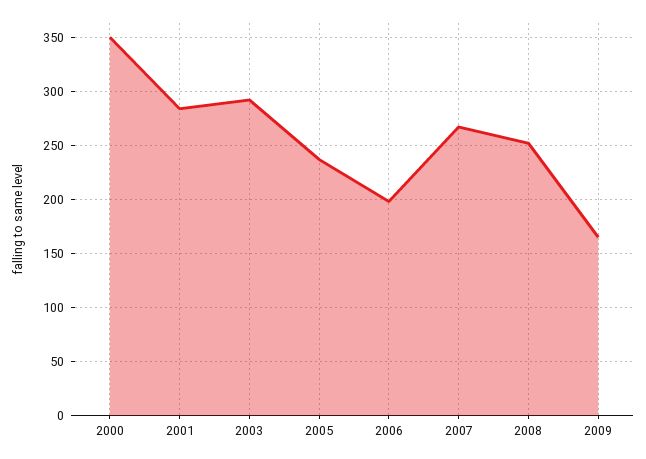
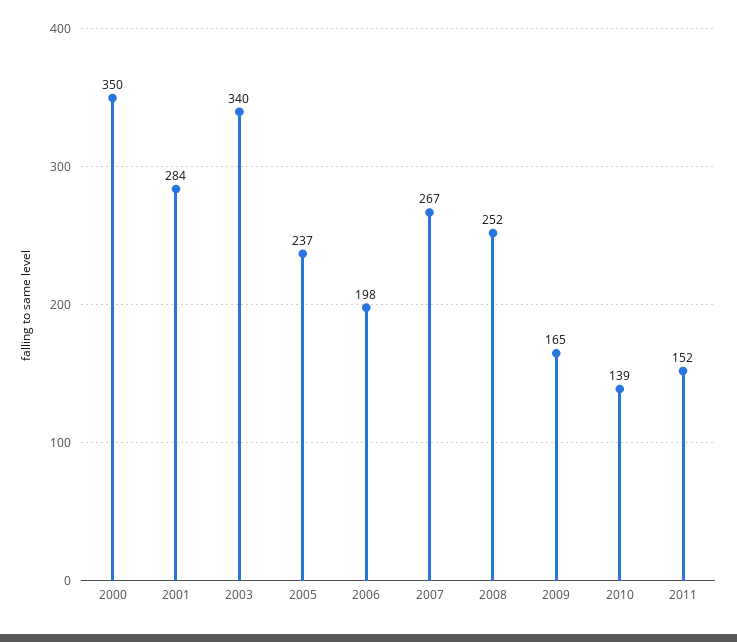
2003: 290 -> 340
2010: none -> 139
2011: none -> 152

